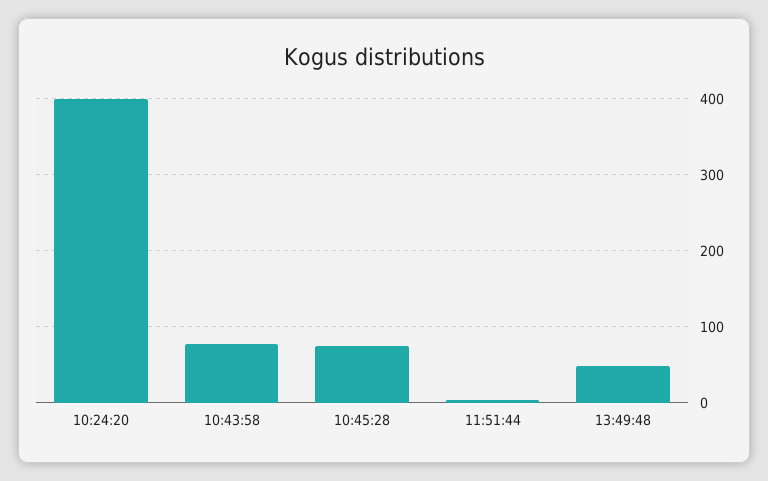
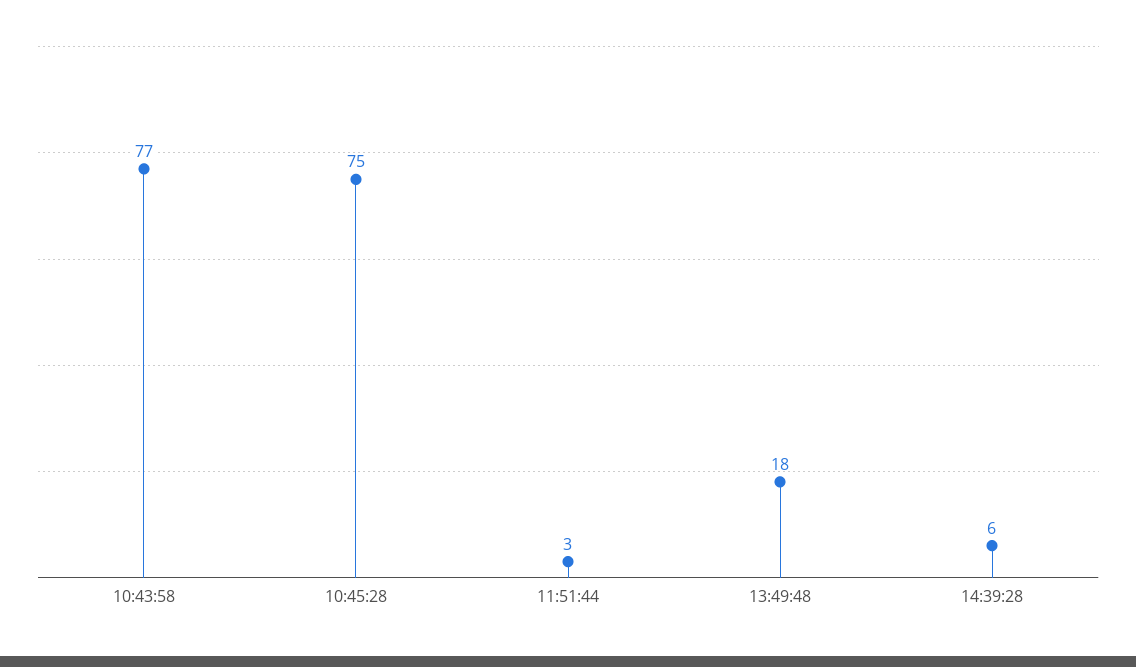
10:24:20: 400 -> none
13:49:48: 50 -> 18
14:39:28: none -> 6

